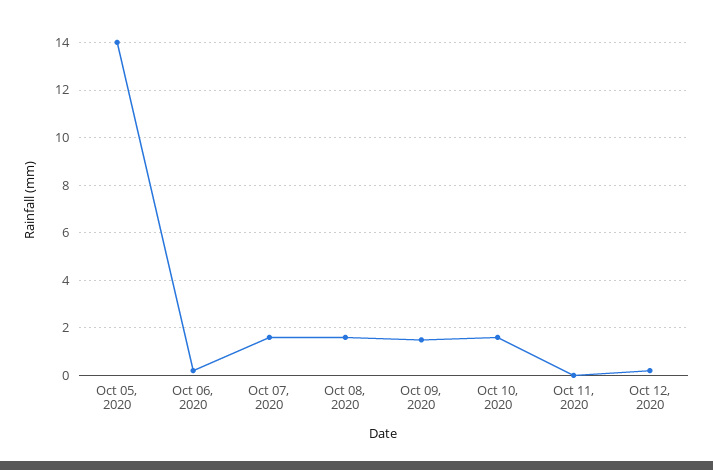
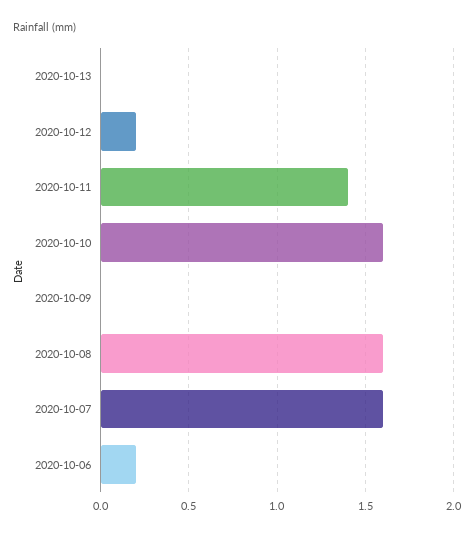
Oct 05, 2020: 14 -> none
Oct 09, 2020: 1.5 -> 0
Oct 11, 2020: 0 -> 1.4
2020-10-13: none -> 0

